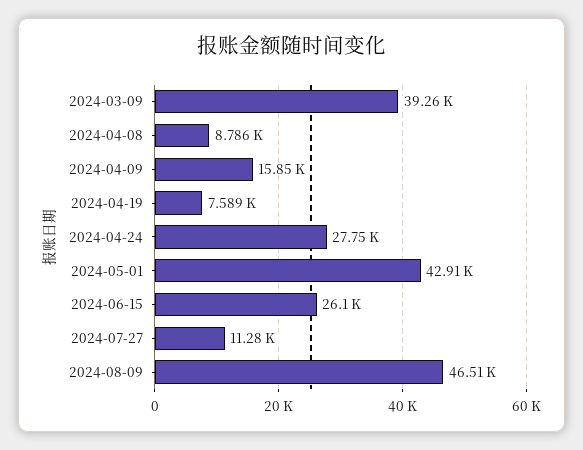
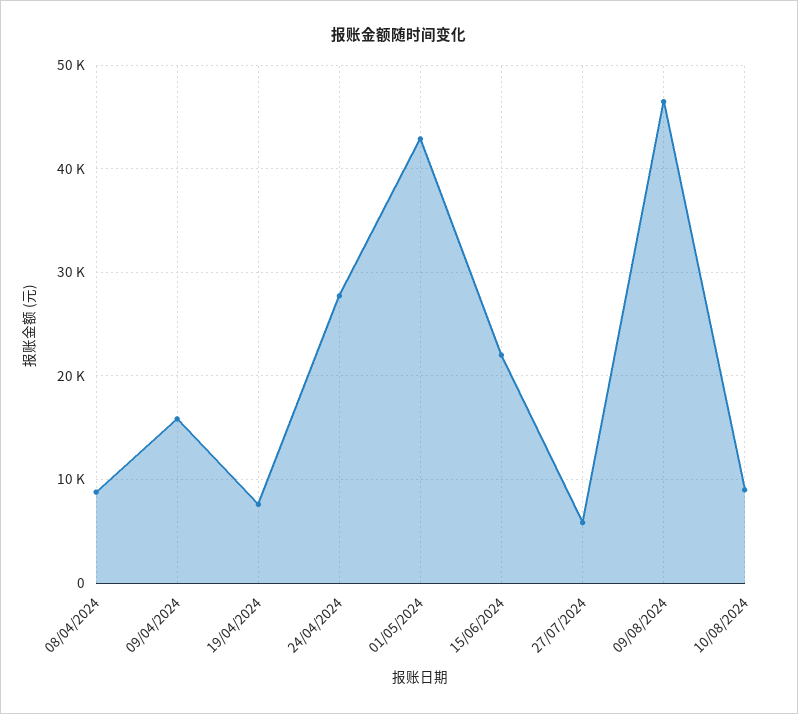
2024-03-09: 39260 -> none
2024-06-15: 26100 -> 22000
2024-07-27: 11280 -> 6000
10/08/2024: none -> 9000

